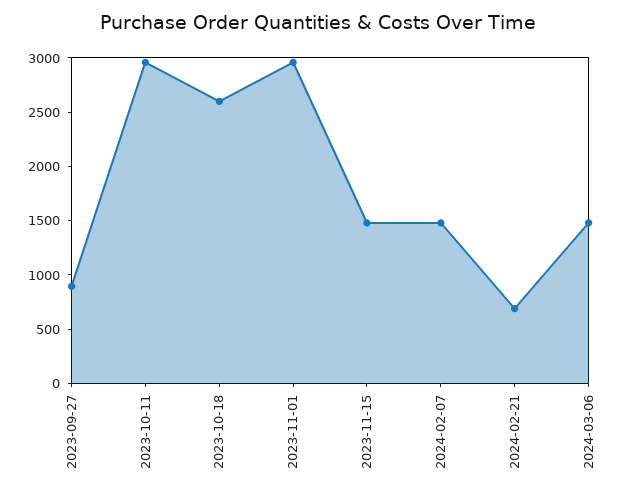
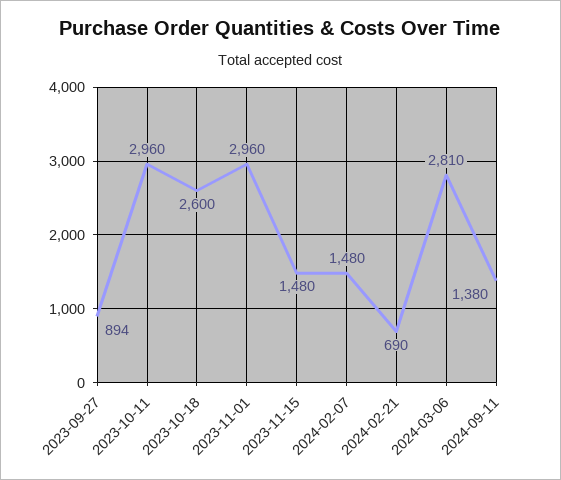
2024-03-06: 1500 -> 2810
2024-09-11: none -> 1380

